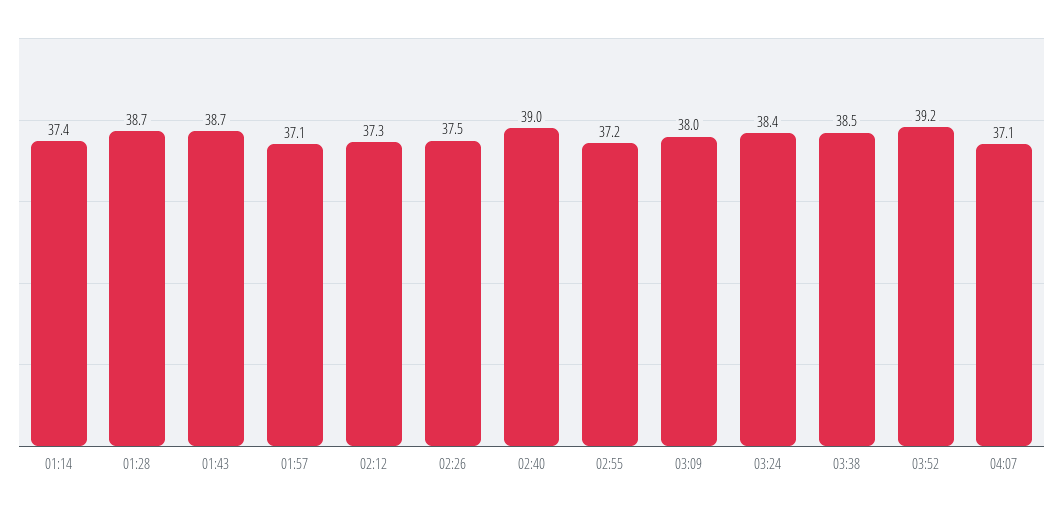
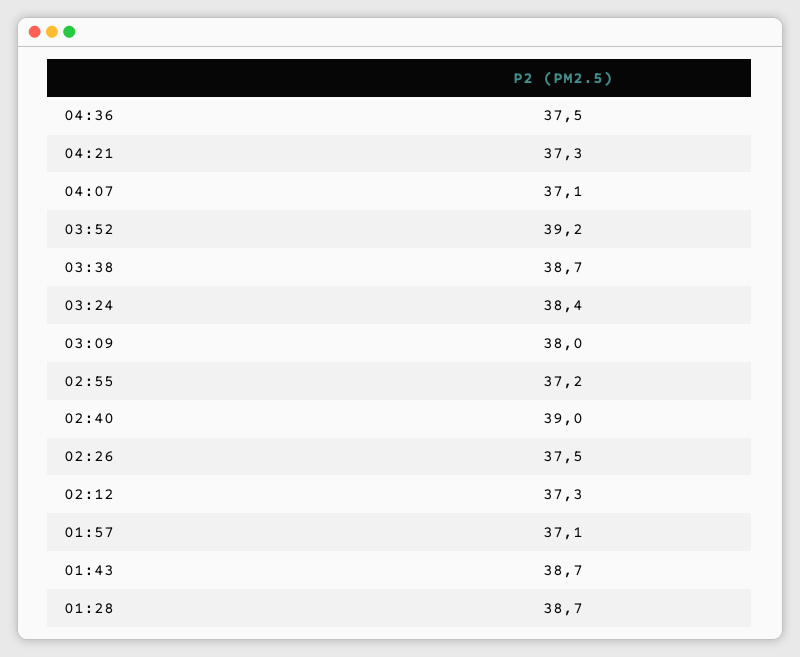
01:14: 37.4 -> none
03:38: 38.5 -> 38.7
04:36: none -> 37.5
04:21: none -> 37.3

